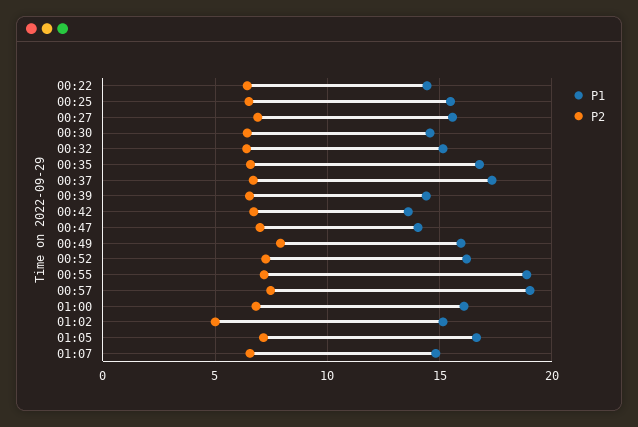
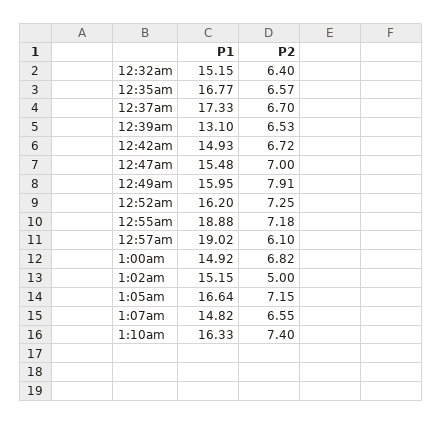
P1, 00:22: 14.5 -> none
P2, 00:22: 6.5 -> none
P1, 00:25: 15.5 -> none
P2, 00:25: 6.5 -> none
P1, 00:27: 15.5 -> none
P2, 00:27: 7 -> none
P1, 00:30: 14.5 -> none
P2, 00:30: 6.5 -> none
P1, 00:39: 14.5 -> 13.1
P1, 00:42: 13.5 -> 14.93
P1, 00:47: 14 -> 15.48
P2, 00:57: 7.5 -> 6.1
P1, 01:00: 16 -> 14.92
P1, 1:10am: none -> 16.33
P2, 1:10am: none -> 7.4

